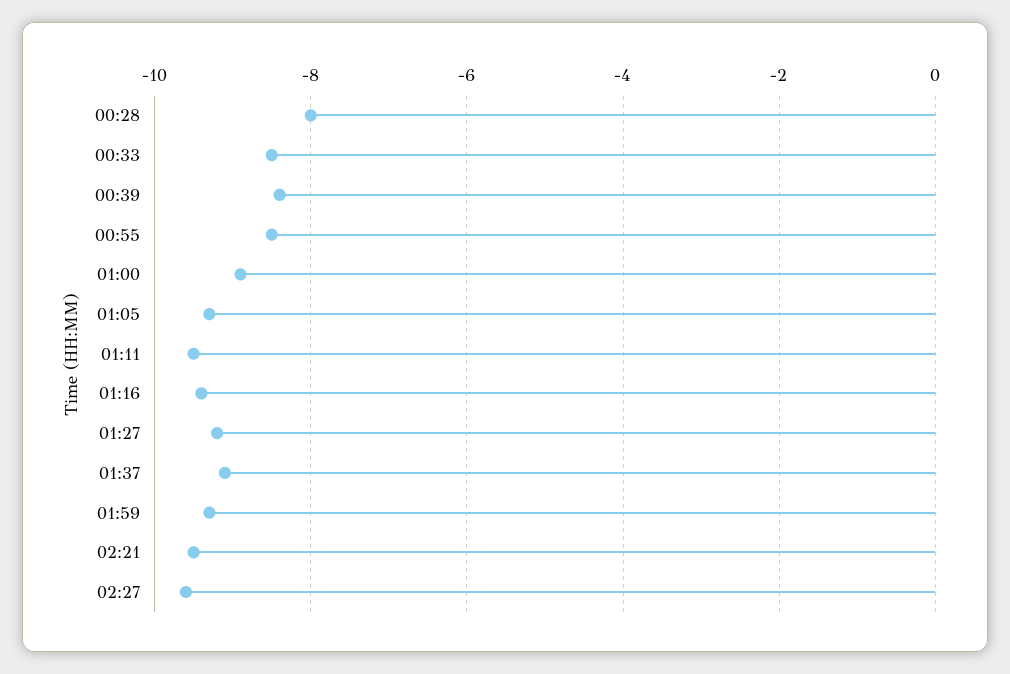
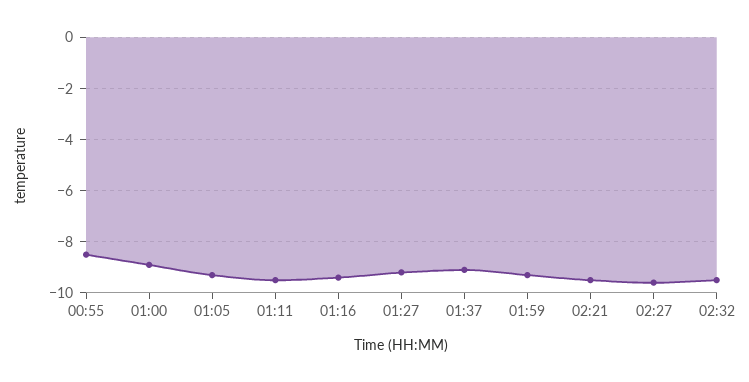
00:28: -8 -> none
00:33: -8.5 -> none
00:39: -8.5 -> none
02:32: none -> -9.5

